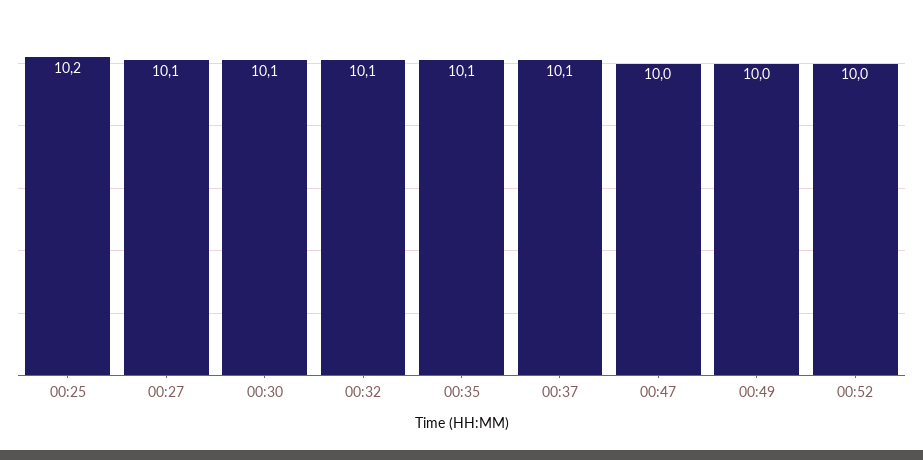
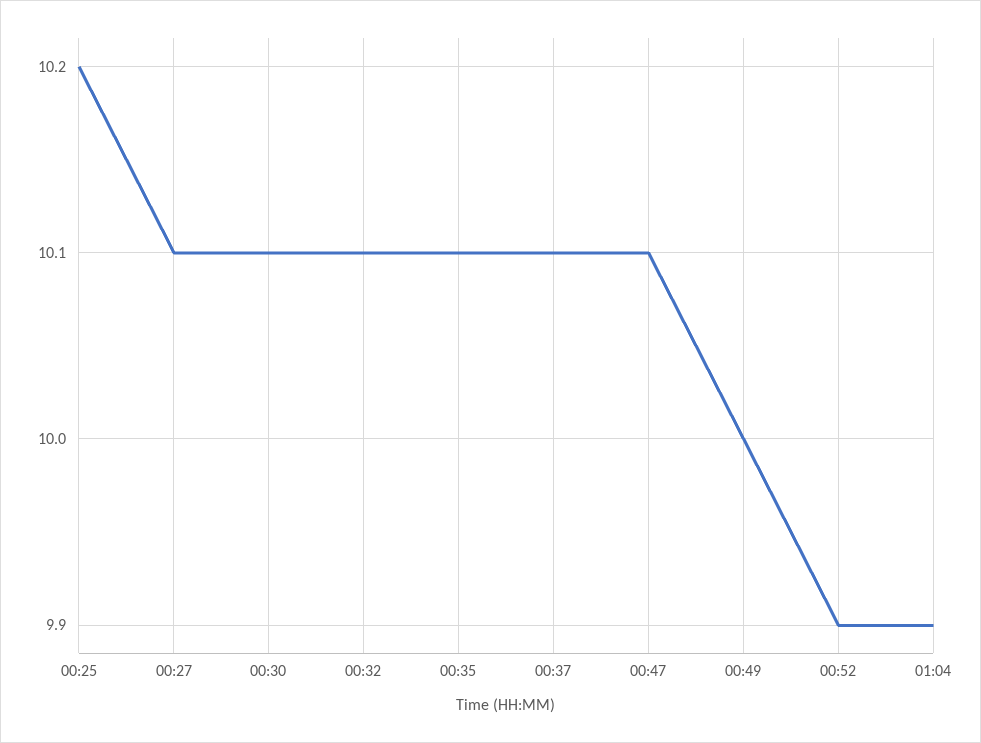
00:47: 10 -> 10.1
00:52: 10 -> 9.9
01:04: none -> 9.9

